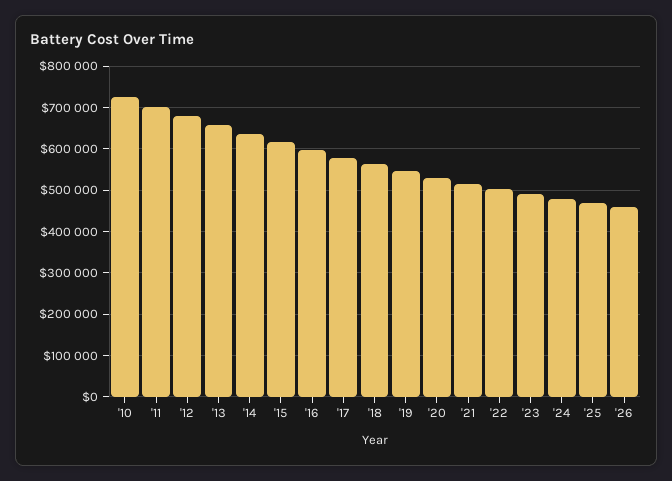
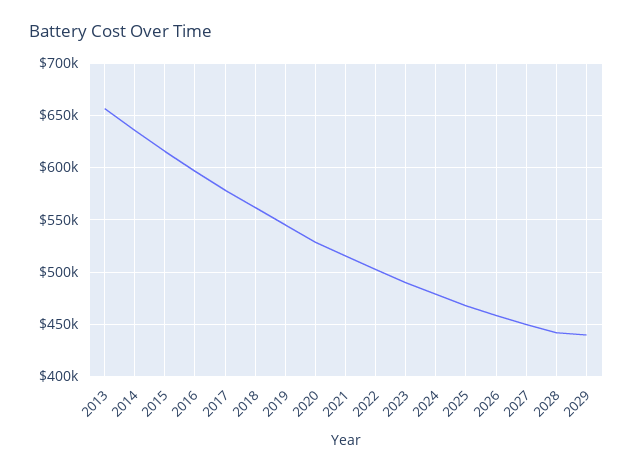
'10: 720000 -> none
'11: 700000 -> none
'12: 680000 -> none
2027: none -> 450000
2028: none -> 440000
2029: none -> 440000

